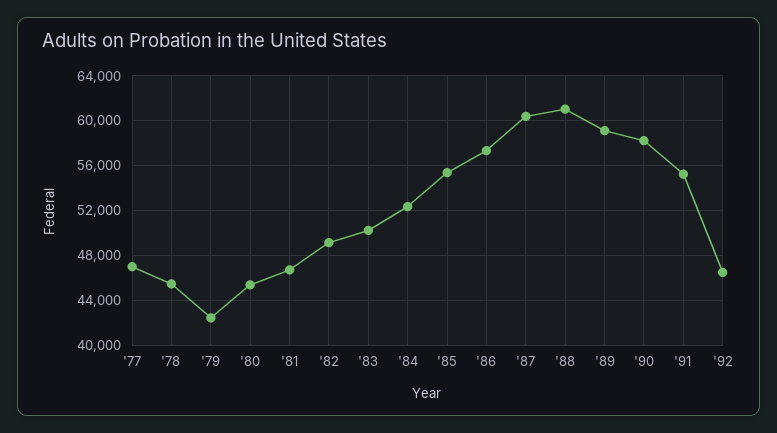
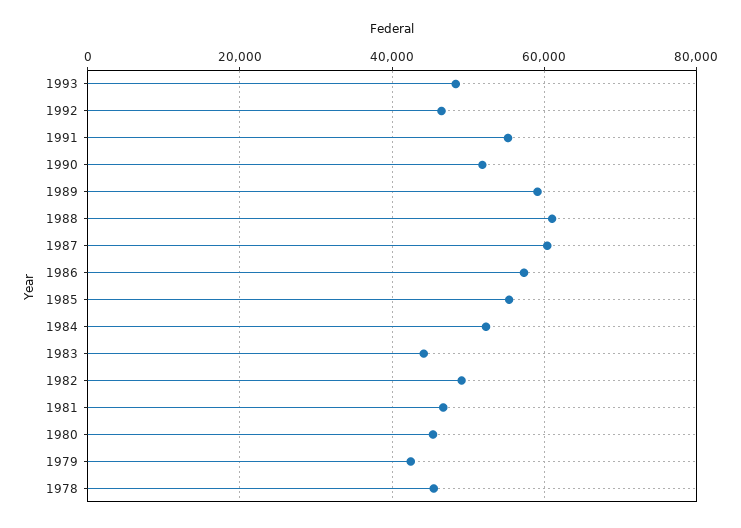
'77: 47000 -> none
'83: 50000 -> 44000
'90: 58000 -> 52000
1993: none -> 48000

